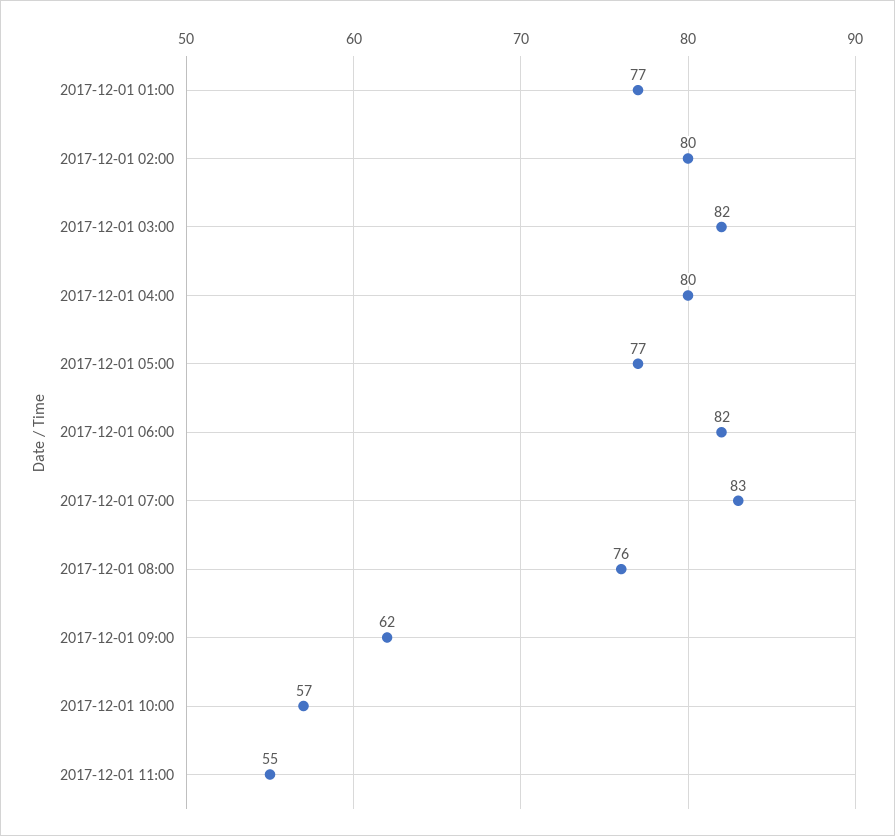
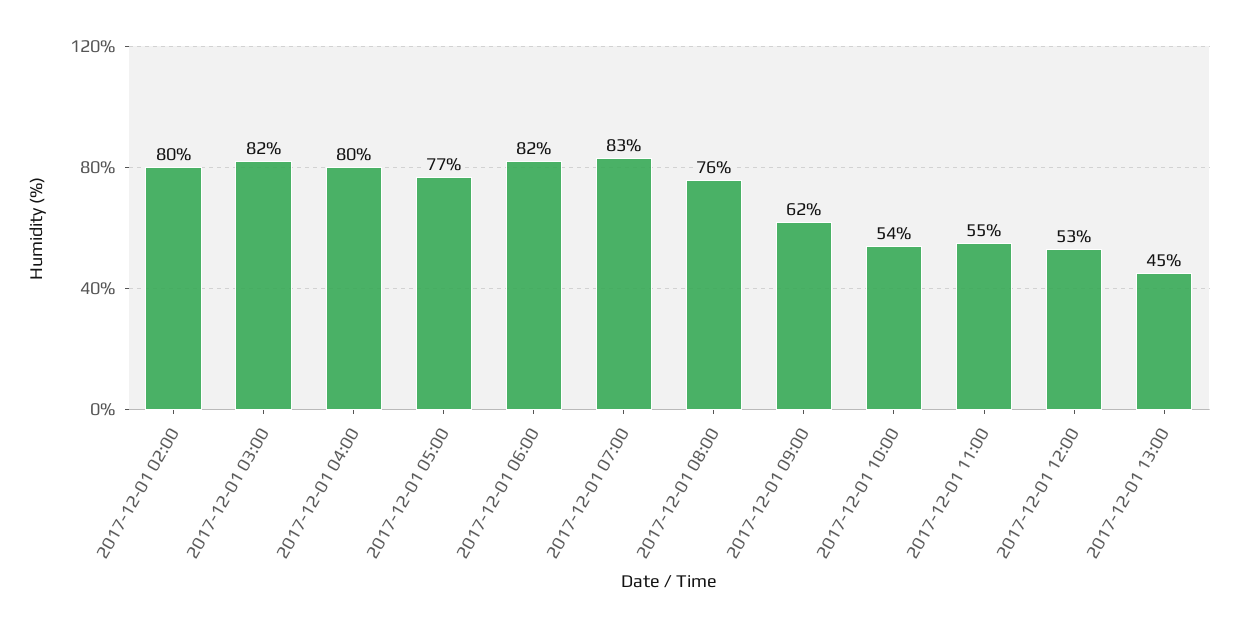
2017-12-01 01:00: 77 -> none
2017-12-01 10:00: 57 -> 54
2017-12-01 12:00: none -> 53
2017-12-01 13:00: none -> 45

